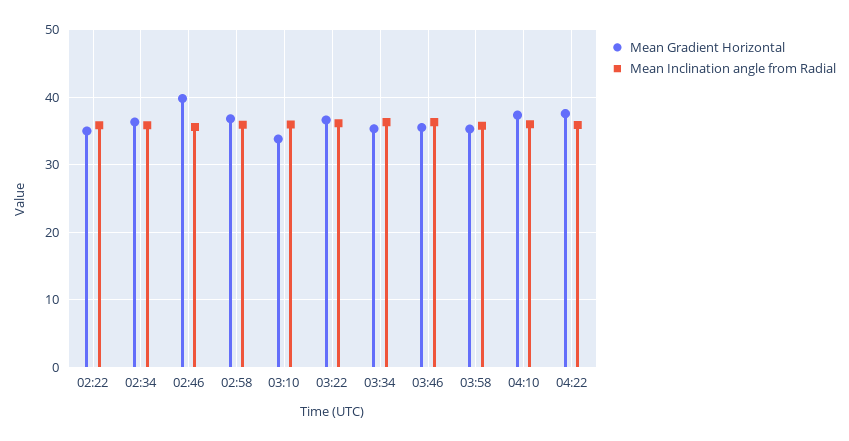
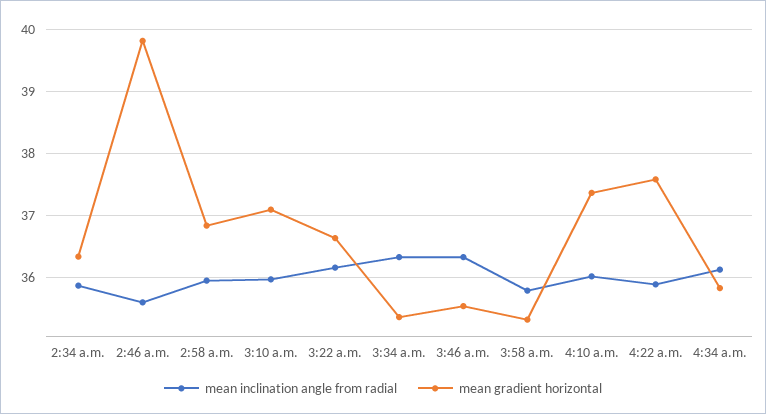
Mean Gradient Horizontal, 02:22: 35 -> none
Mean Inclination angle from Radial, 02:22: 36 -> none
Mean Gradient Horizontal, 03:10: 34 -> 37.1
Mean Inclination angle from Radial, 4:34 a.m.: none -> 36.1
Mean Gradient Horizontal, 4:34 a.m.: none -> 35.8

